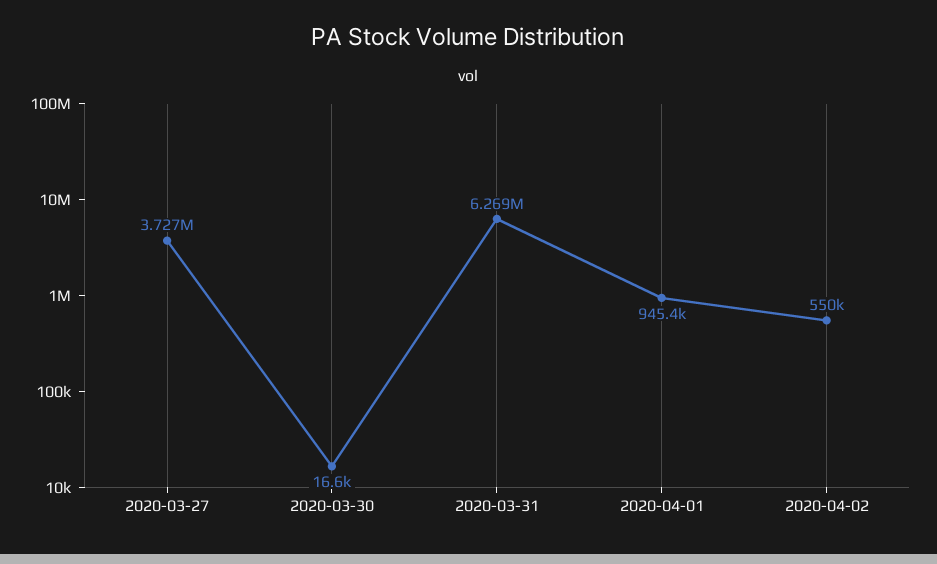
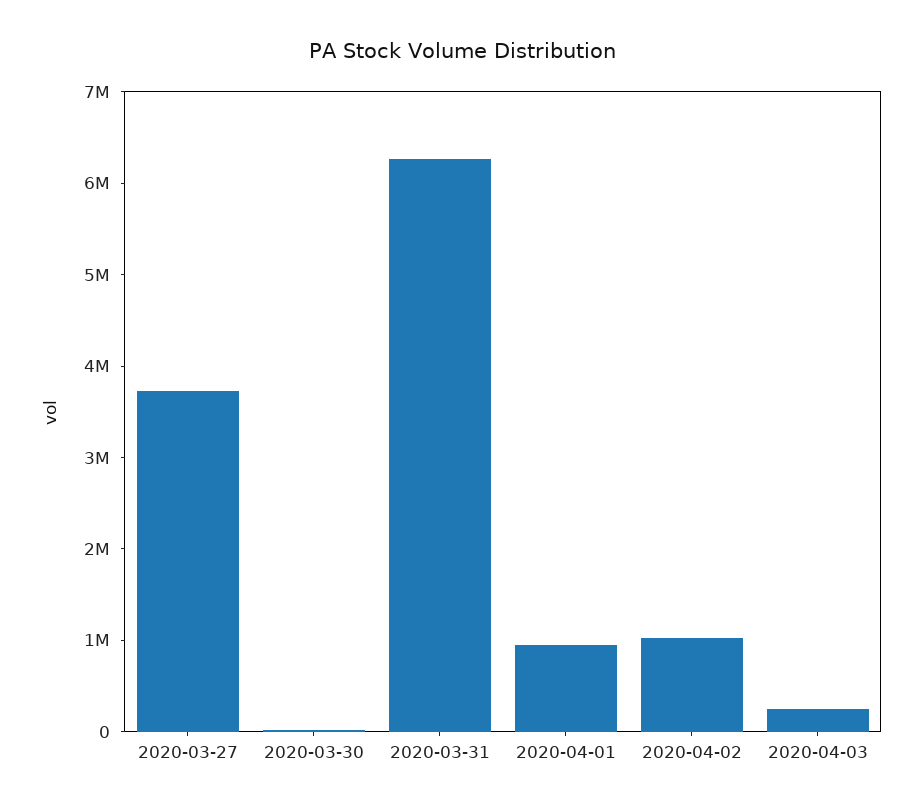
2020-04-02: 550000 -> 1000000
2020-04-03: none -> 200000

